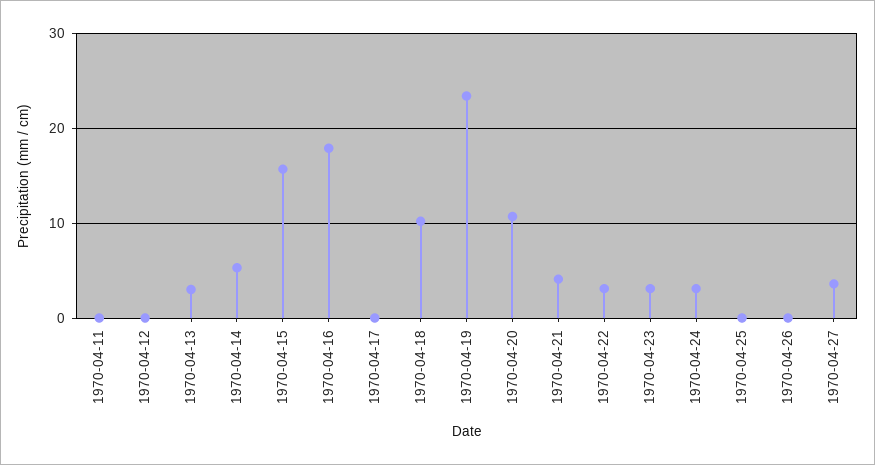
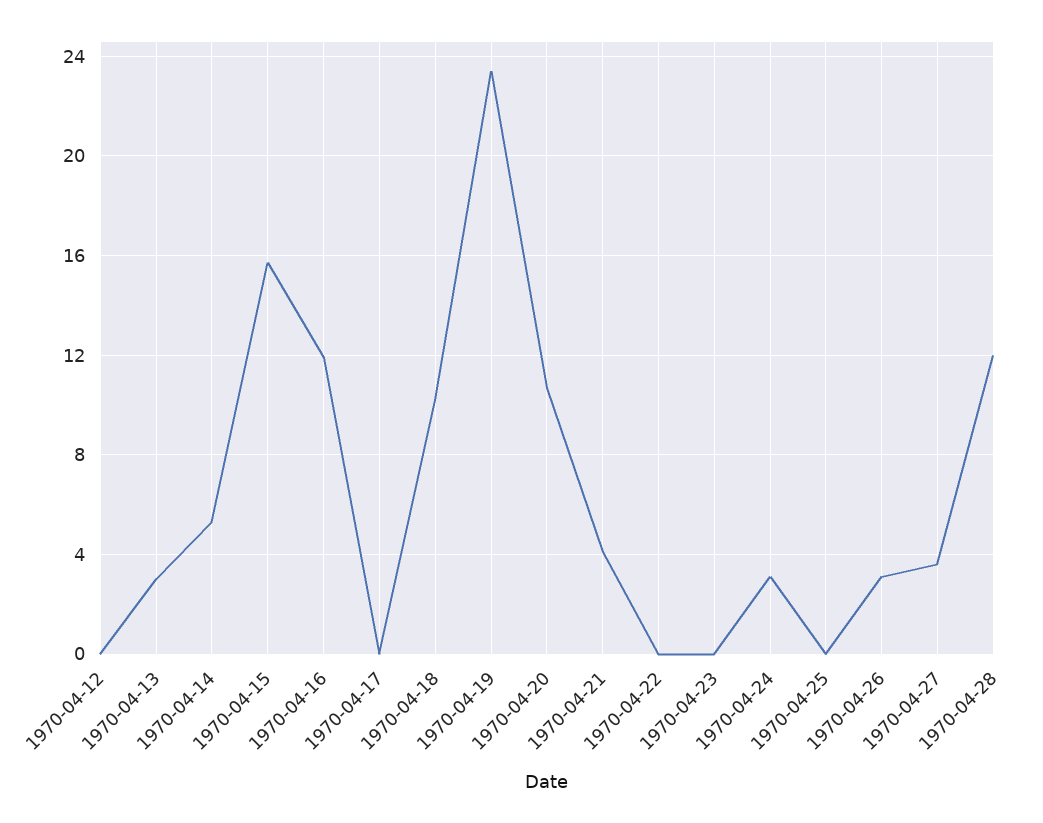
1970-04-11: 0 -> none
1970-04-16: 18 -> 12
1970-04-22: 3 -> 0
1970-04-23: 3 -> 0
1970-04-26: 0 -> 3
1970-04-28: none -> 12

